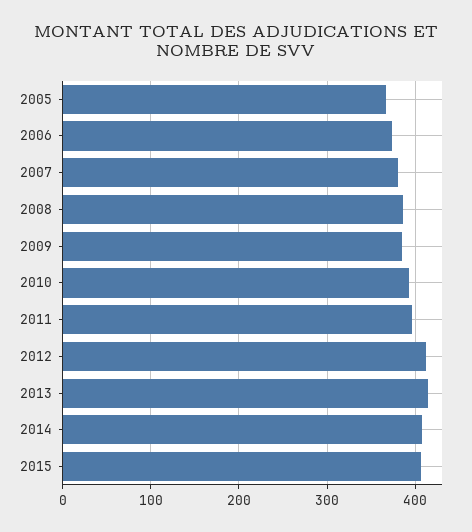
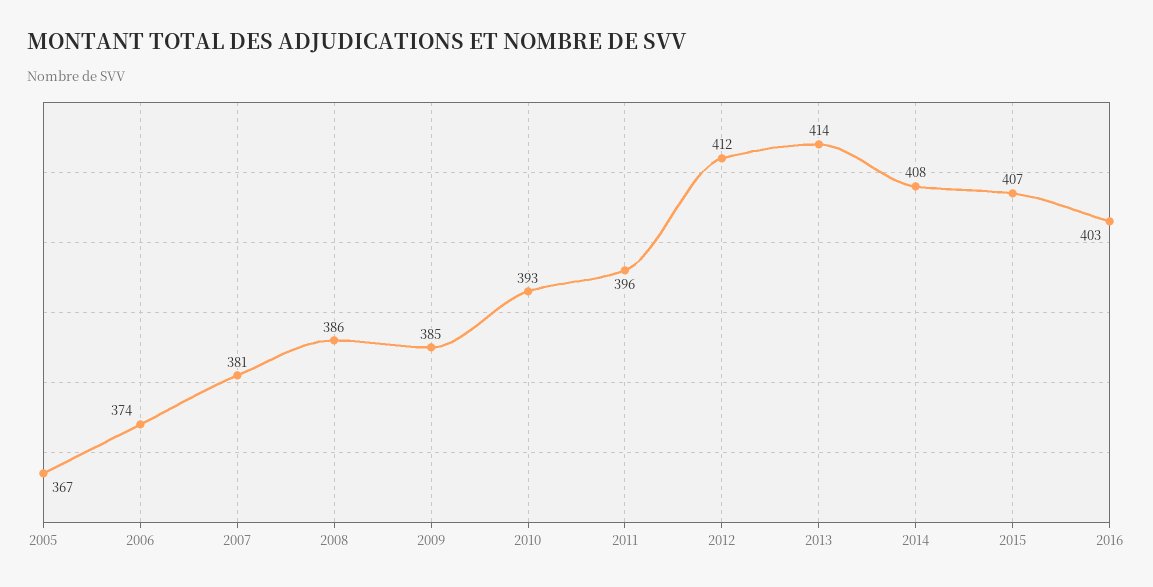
2016: none -> 403

